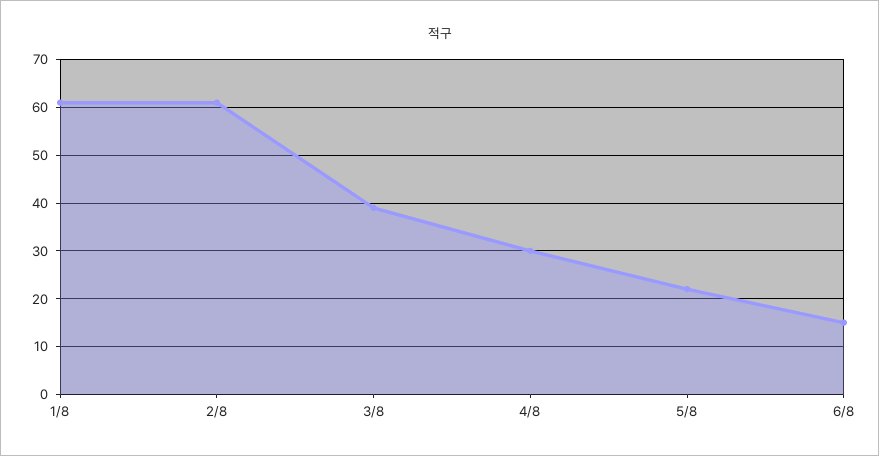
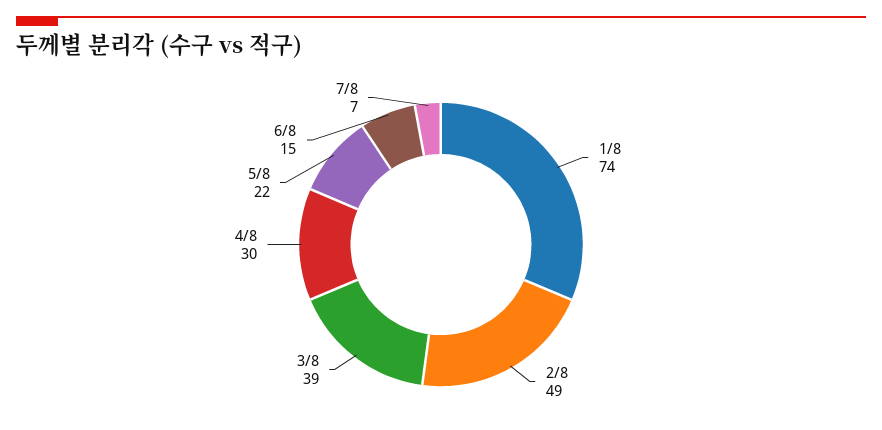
1/8: 60 -> 74
2/8: 60 -> 49
7/8: none -> 7

